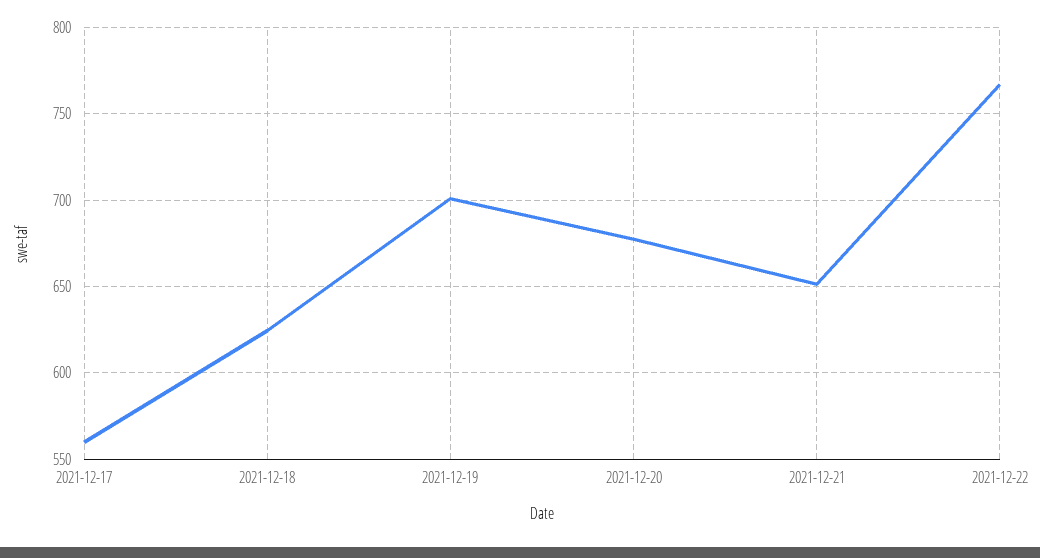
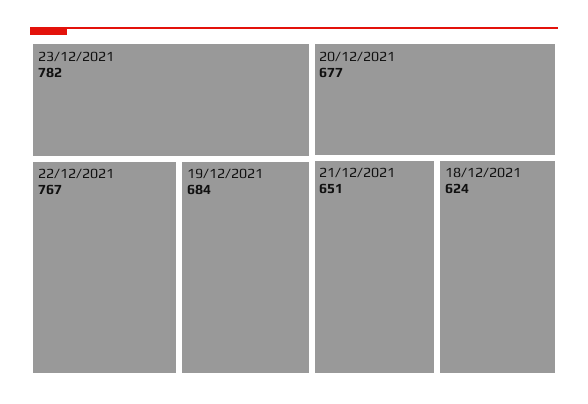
2021-12-17: 560 -> none
2021-12-19: 700 -> 684
23/12/2021: none -> 782

